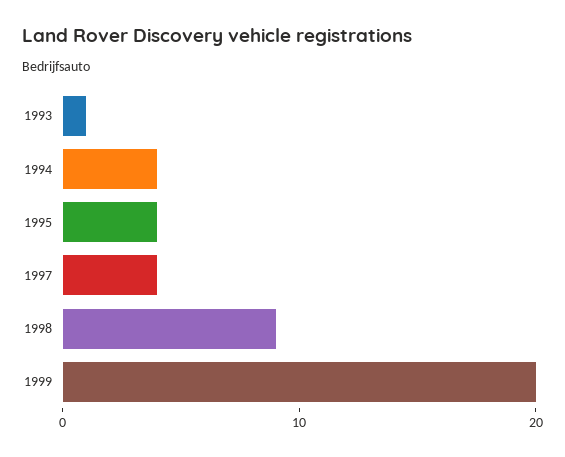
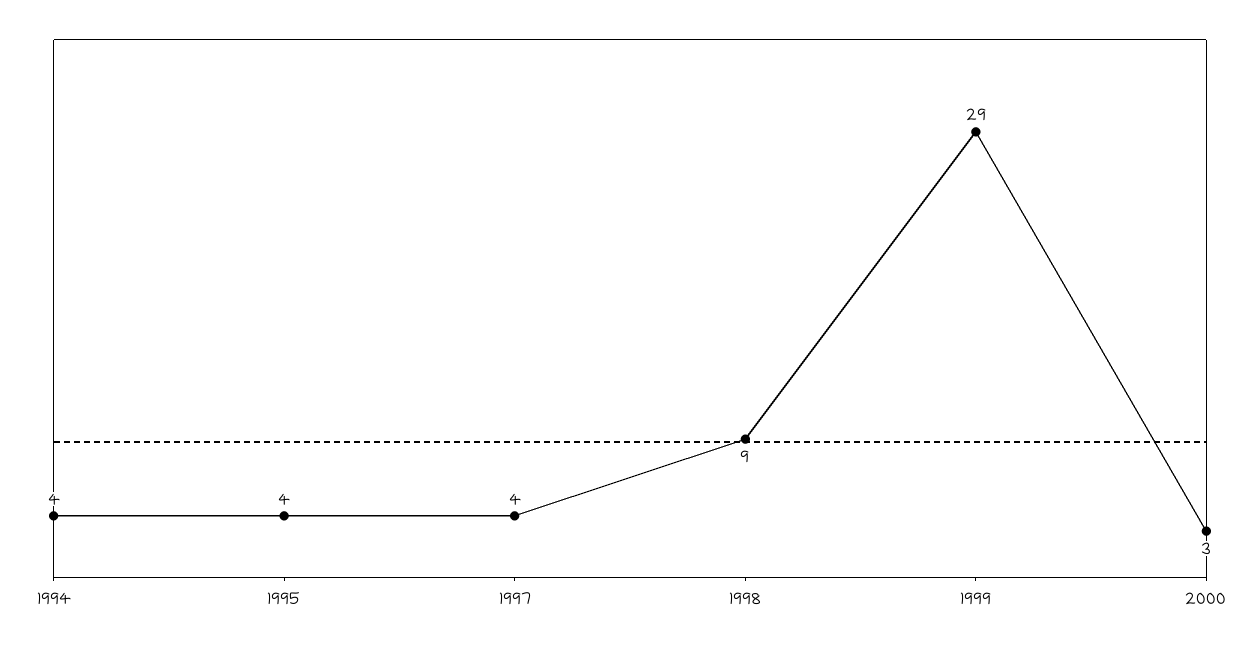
1993: 1 -> none
1999: 20 -> 29
2000: none -> 3

